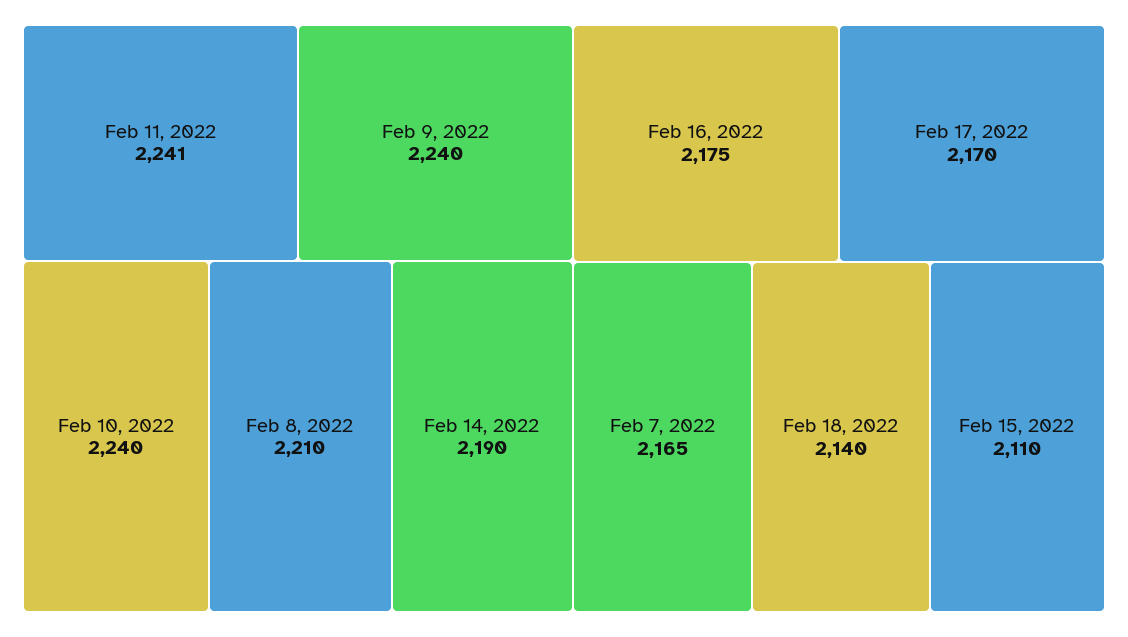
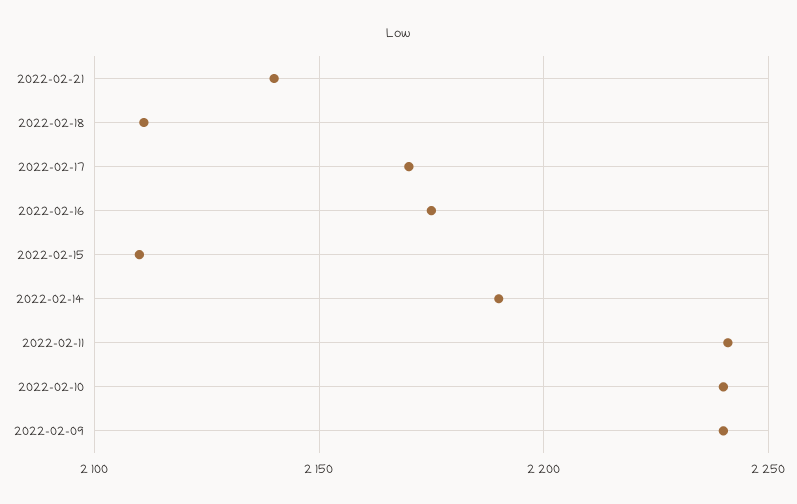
Feb 8, 2022: 2210 -> none
Feb 7, 2022: 2165 -> none
Feb 18, 2022: 2140 -> 2110
2022-02-21: none -> 2140

